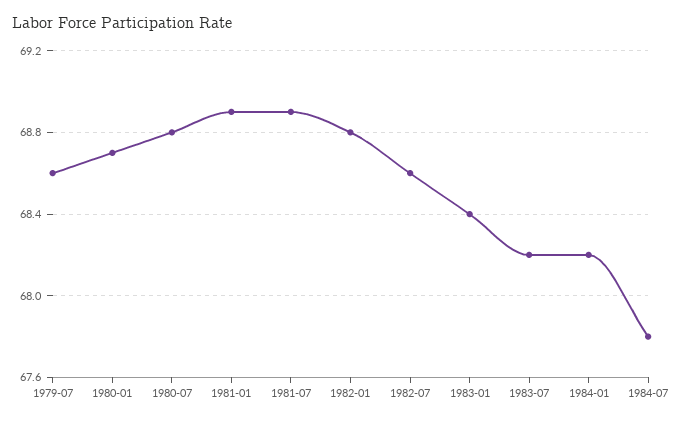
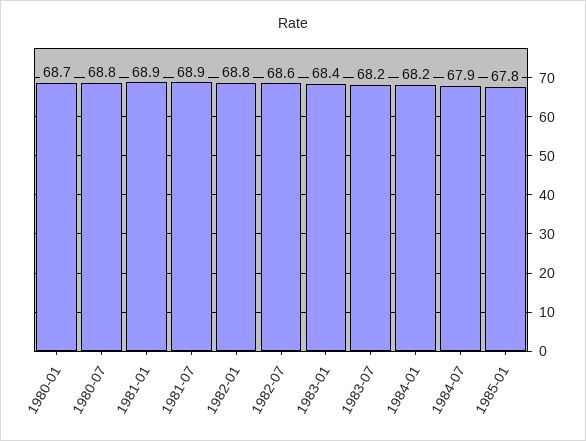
1979-07: 68.6 -> none
1984-07: 67.8 -> 67.9
1985-01: none -> 67.8

